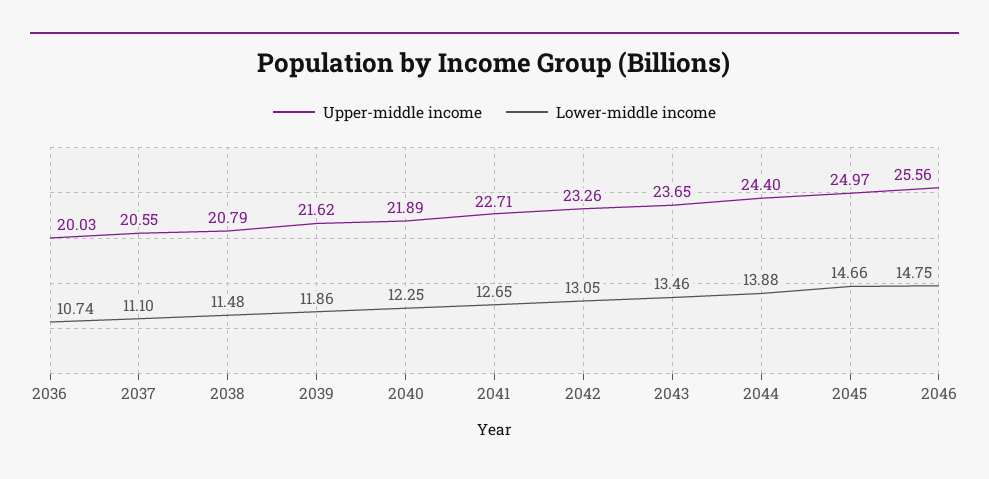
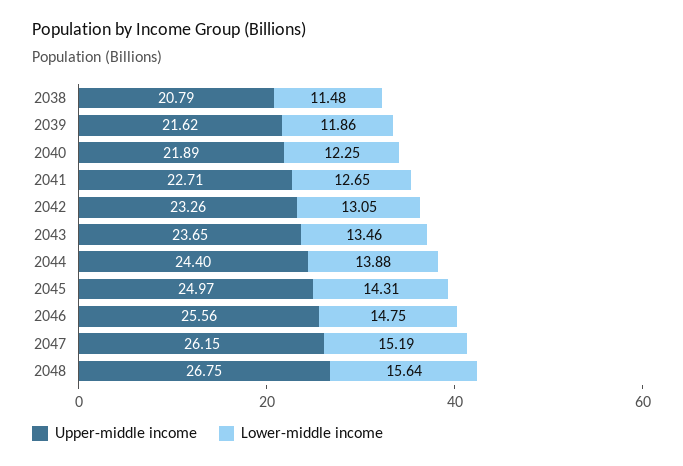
Upper-middle income, 2036: 20.03 -> none
Lower-middle income, 2036: 10.74 -> none
Upper-middle income, 2037: 20.55 -> none
Lower-middle income, 2037: 11.1 -> none
Lower-middle income, 2045: 14.66 -> 14.31
Upper-middle income, 2047: none -> 26.15
Lower-middle income, 2047: none -> 15.19
Upper-middle income, 2048: none -> 26.75
Lower-middle income, 2048: none -> 15.64

